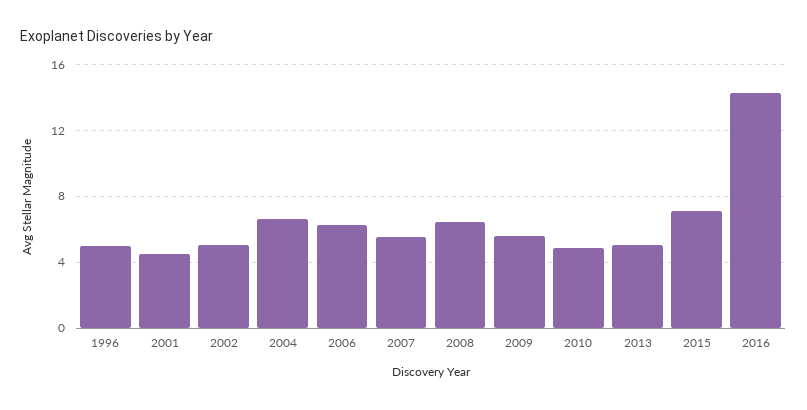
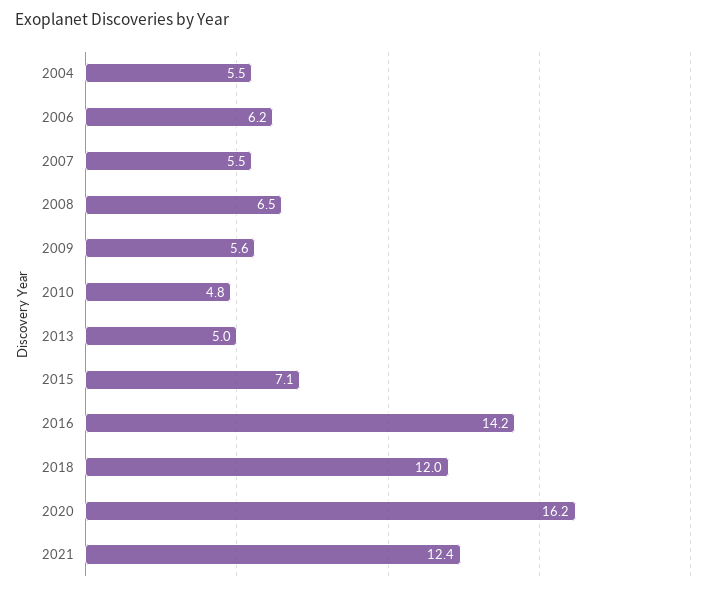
1996: 5 -> none
2001: 4.5 -> none
2002: 5 -> none
2004: 6.5 -> 5.5
2018: none -> 12
2020: none -> 16.2
2021: none -> 12.4

